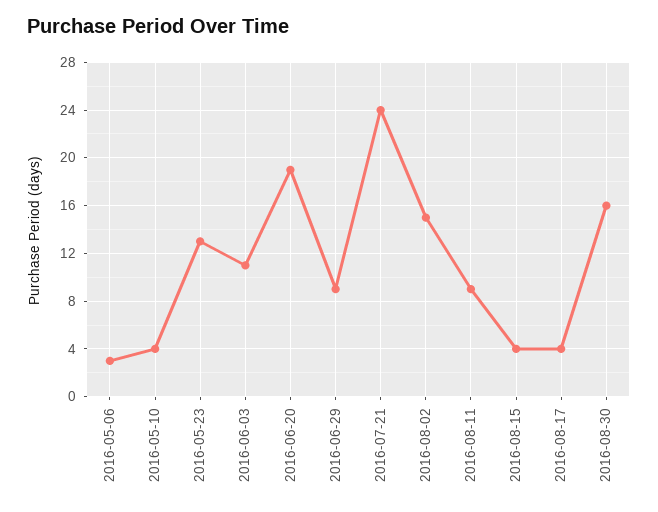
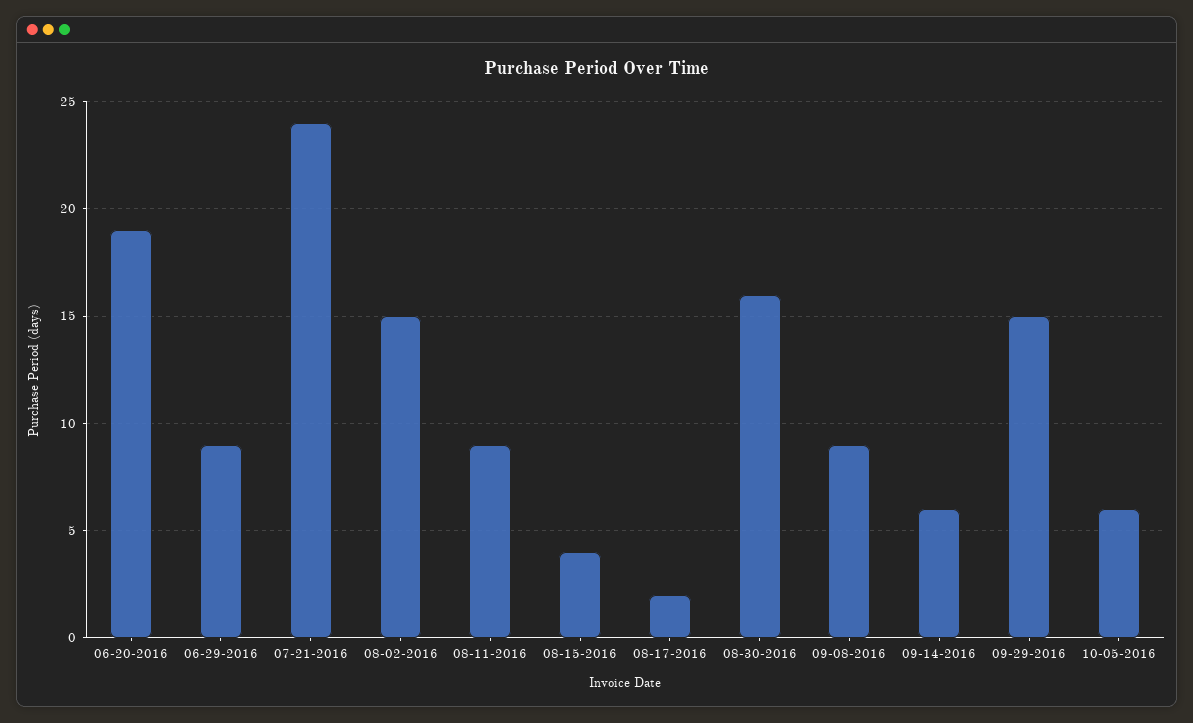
2016-05-06: 3 -> none
2016-05-10: 4 -> none
2016-05-23: 13 -> none
2016-06-03: 11 -> none
2016-08-17: 4 -> 2
09-08-2016: none -> 9
09-14-2016: none -> 6
09-29-2016: none -> 15
10-05-2016: none -> 6

